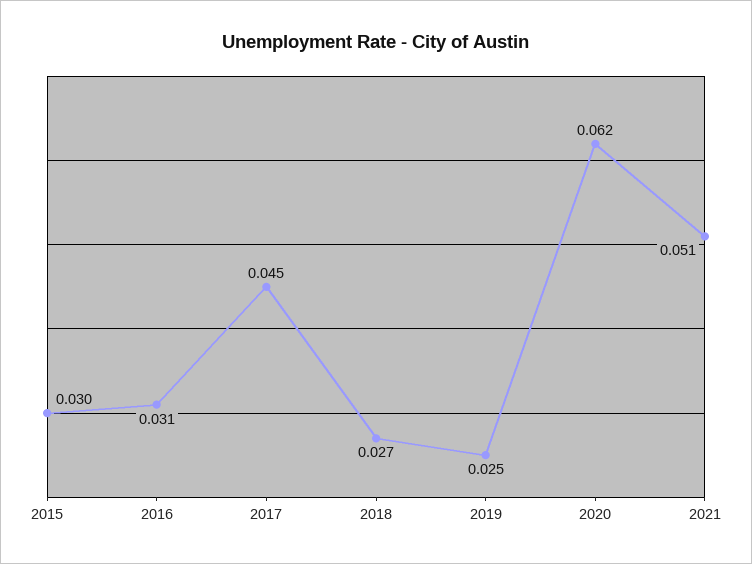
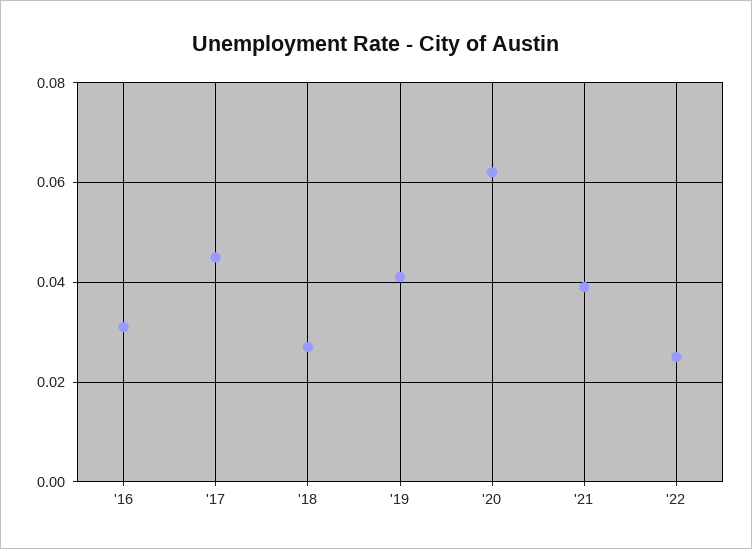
2015: 0.03 -> none
2019: 0.025 -> 0.04
2021: 0.051 -> 0.04
'22: none -> 0.025

